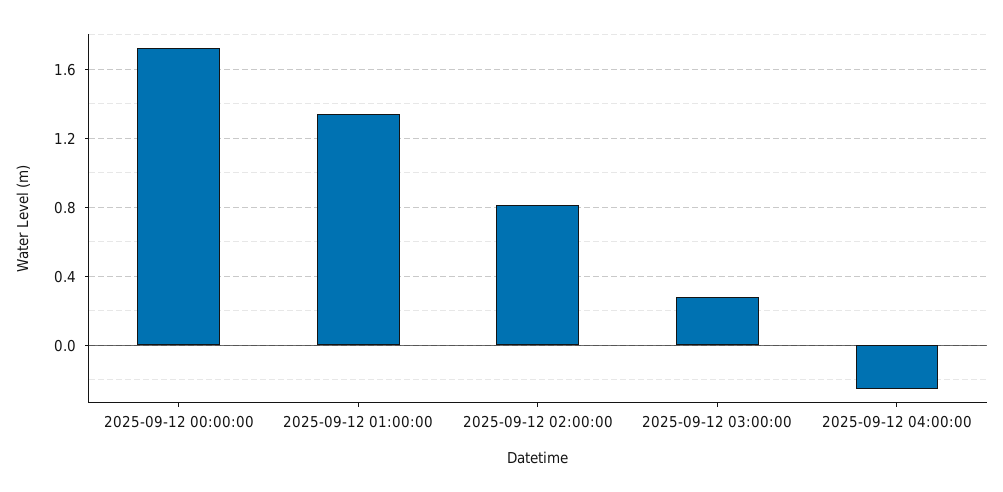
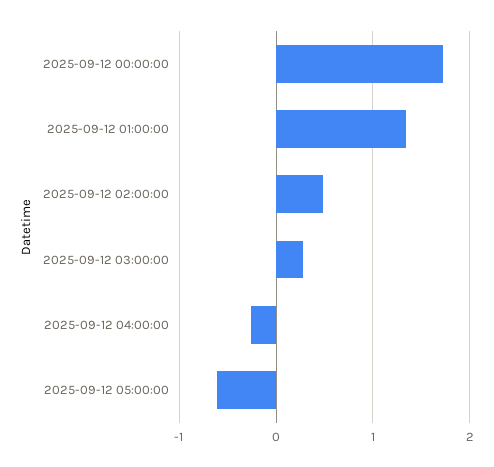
2025-09-12 02:00:00: 0.8 -> 0.5
2025-09-12 05:00:00: none -> -0.6

